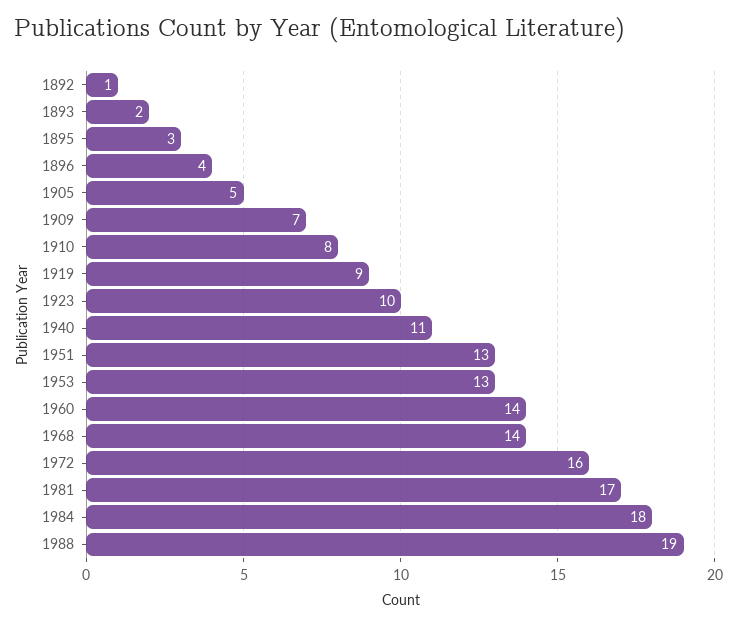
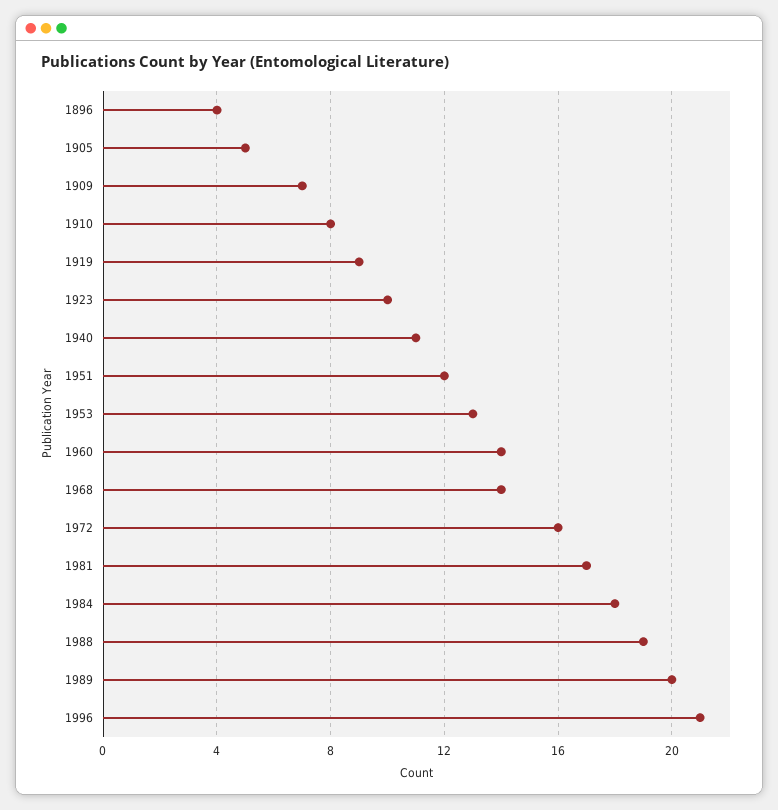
1892: 1 -> none
1893: 2 -> none
1895: 3 -> none
1951: 13 -> 12
1989: none -> 20
1996: none -> 21

